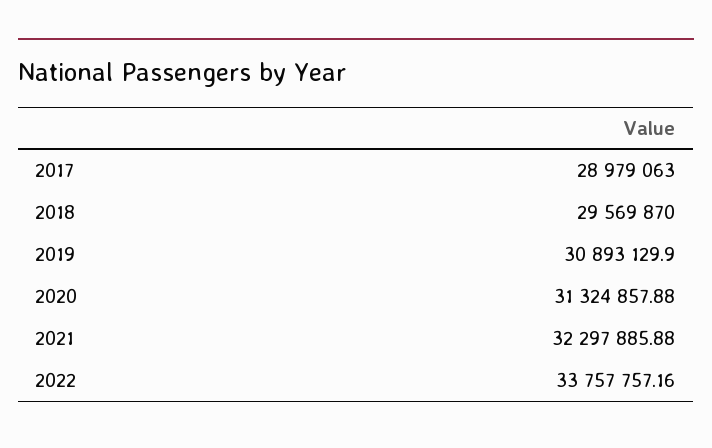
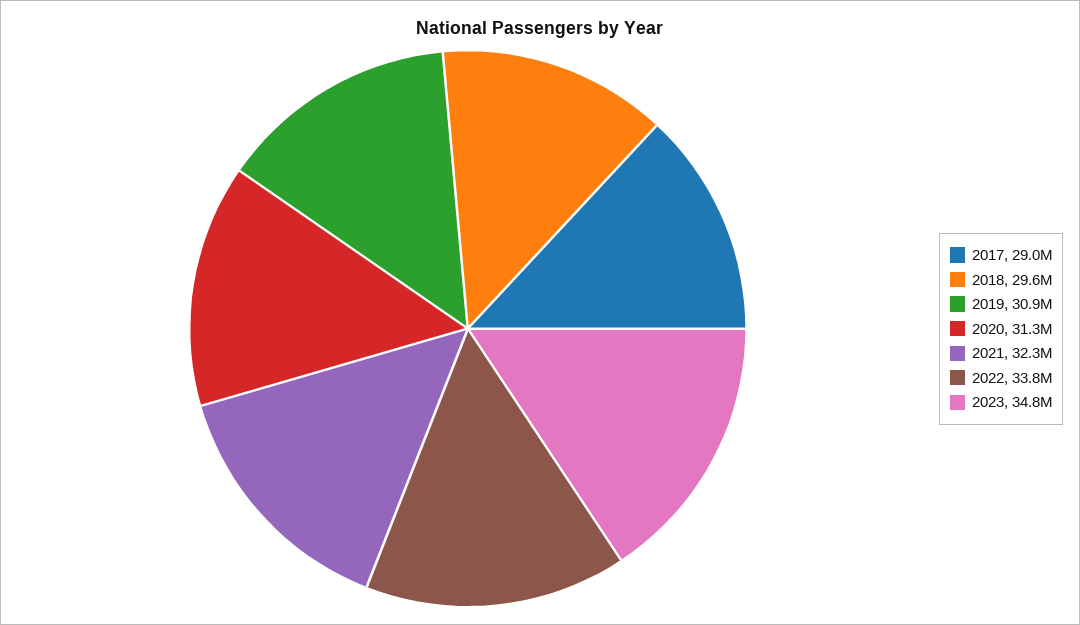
2023: none -> 34800000

